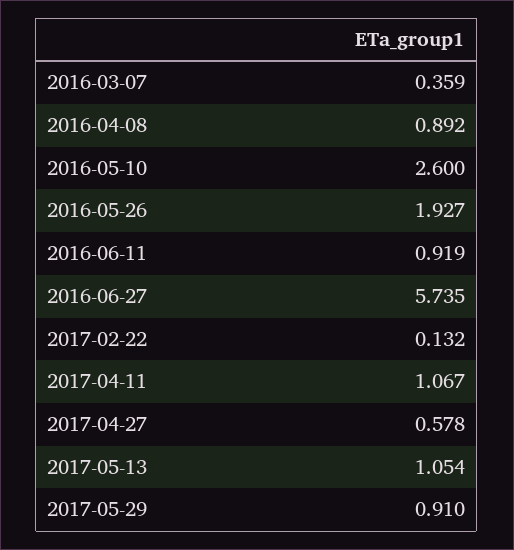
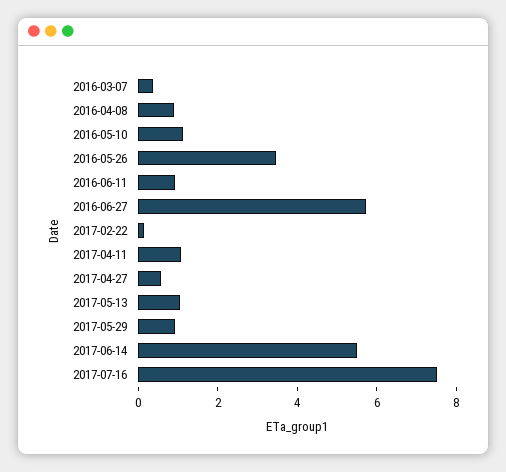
2016-05-10: 2.6 -> 1
2016-05-26: 1.927 -> 3.5
2017-06-14: none -> 5.5
2017-07-16: none -> 7.5

